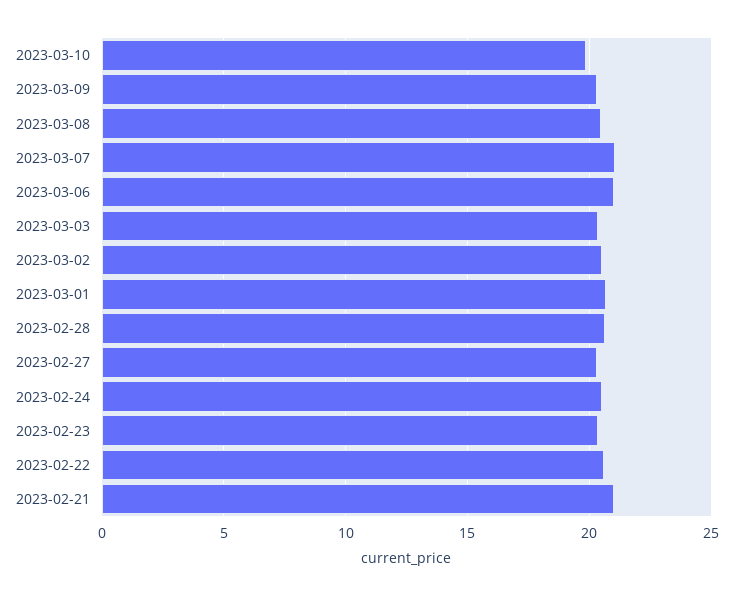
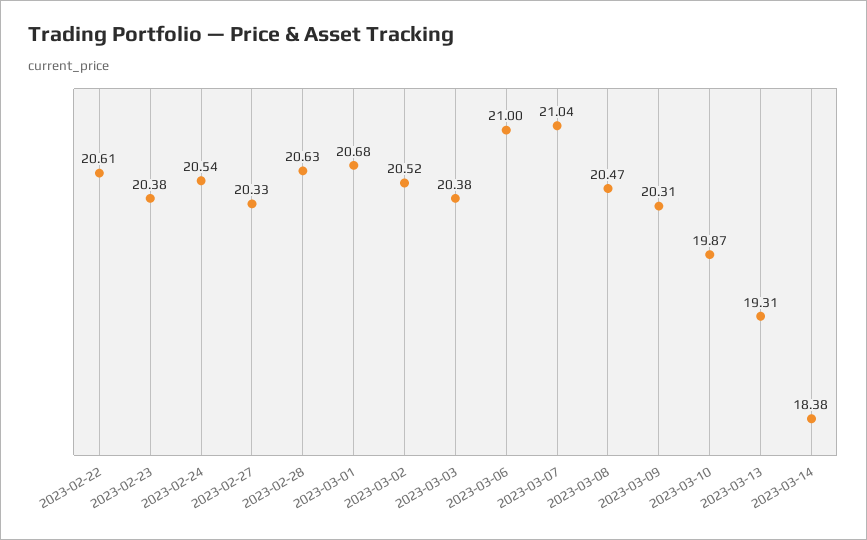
2023-02-21: 21 -> none
2023-03-13: none -> 19.31
2023-03-14: none -> 18.38

